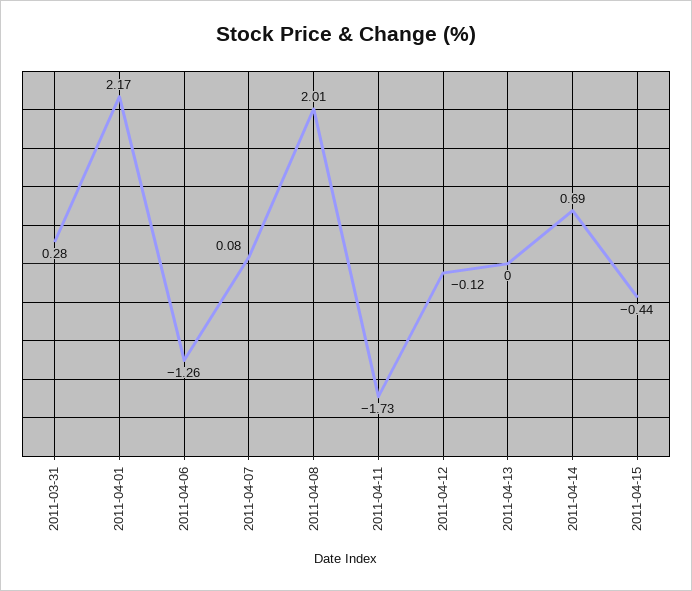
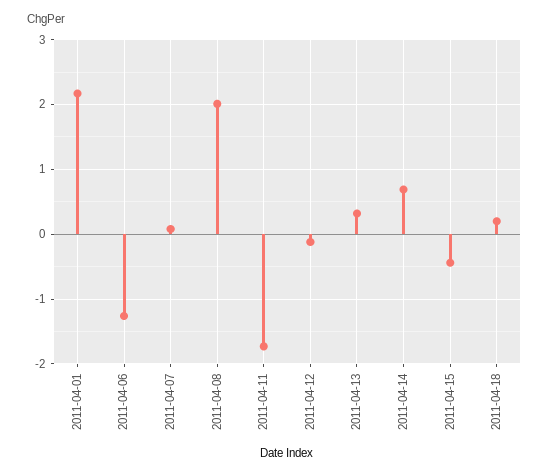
2011-03-31: 0.28 -> none
2011-04-13: 0 -> 0.3
2011-04-18: none -> 0.2

